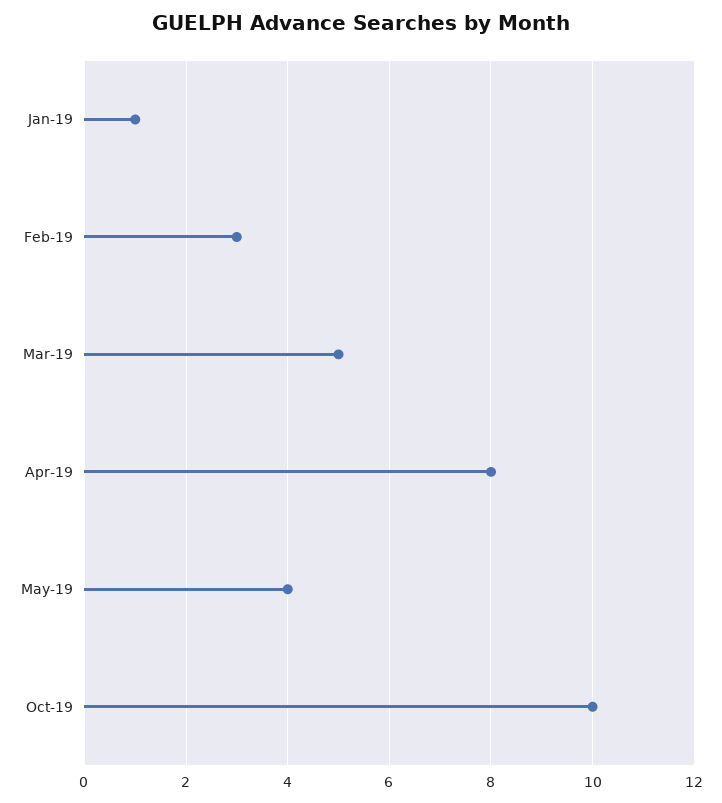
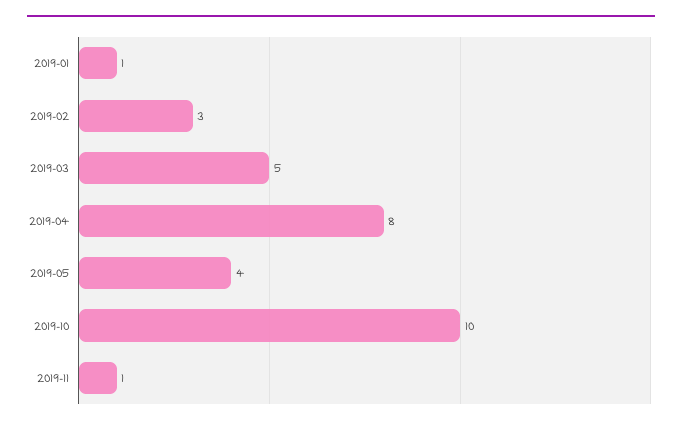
2019-11: none -> 1

